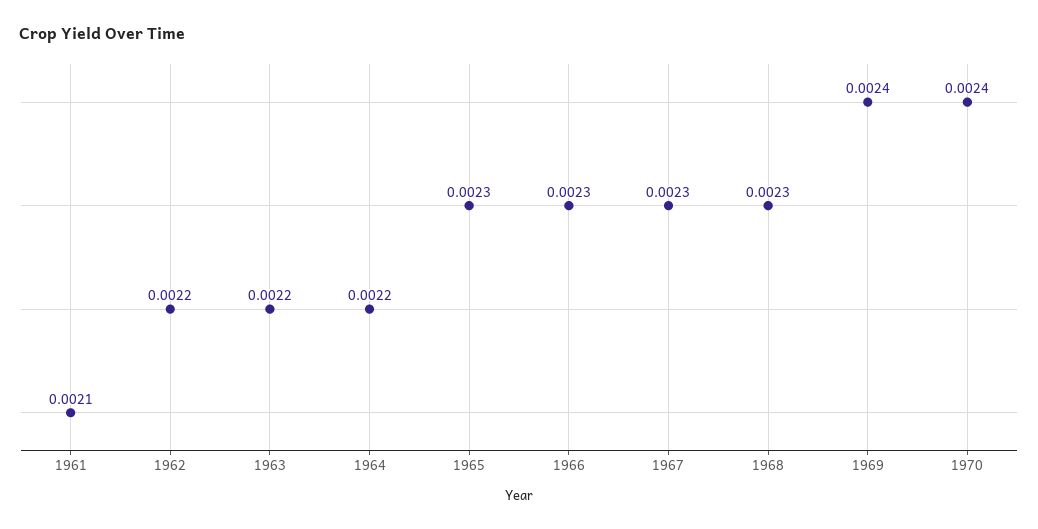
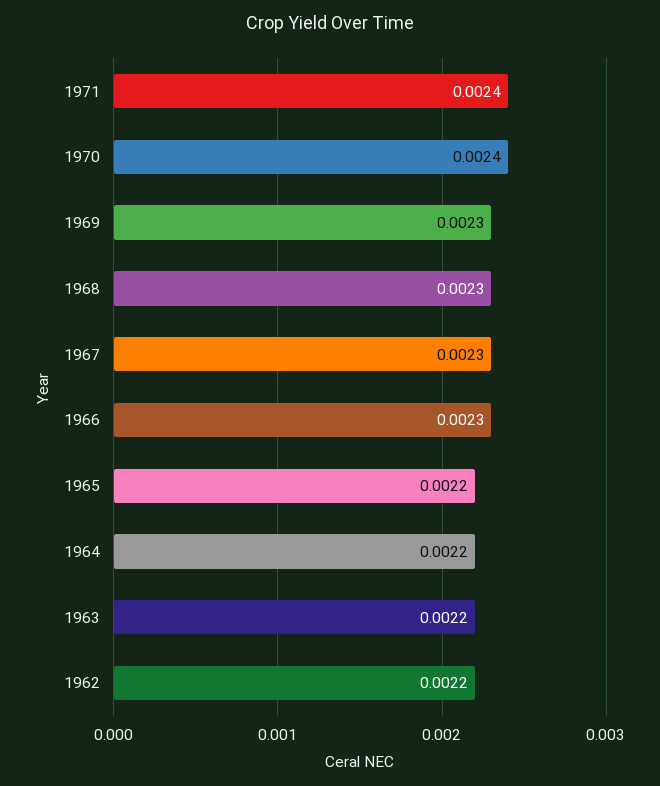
1961: 0.0021 -> none
1965: 0.0023 -> 0.0022
1969: 0.0024 -> 0.0023
1971: none -> 0.0024

